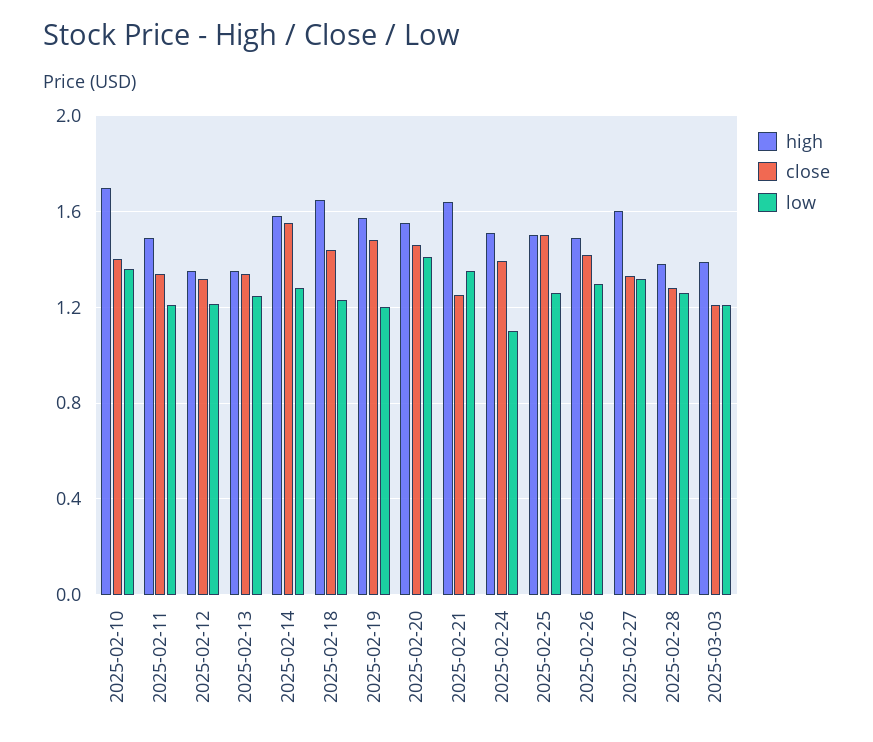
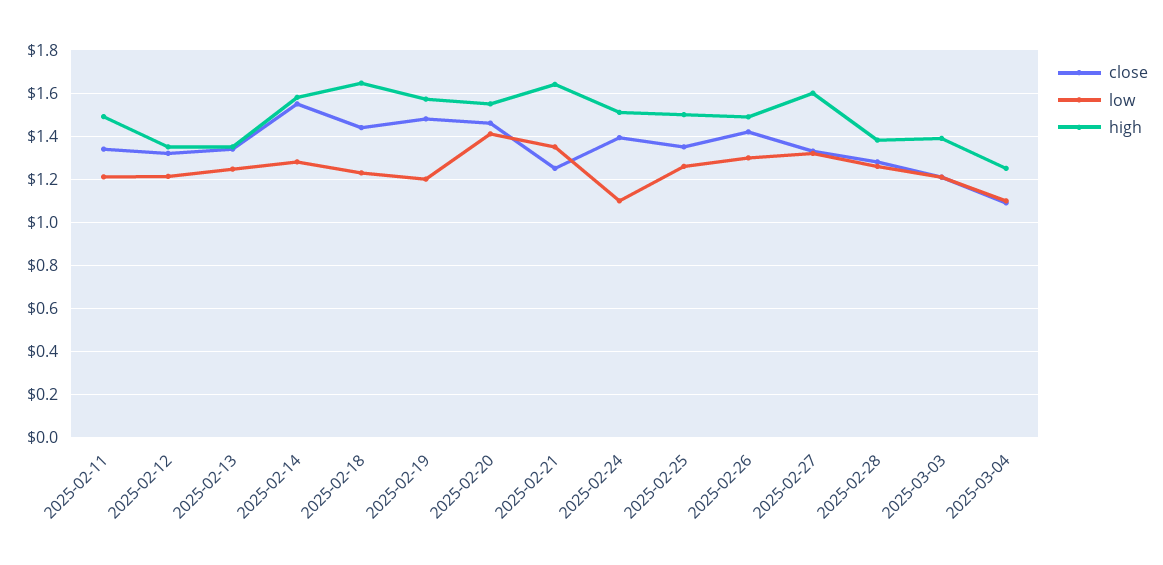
high, 2025-02-10: 1.7 -> none
close, 2025-02-10: 1.4 -> none
low, 2025-02-10: 1.35 -> none
close, 2025-02-25: 1.5 -> 1.35
close, 2025-03-04: none -> 1.1
low, 2025-03-04: none -> 1.1
high, 2025-03-04: none -> 1.25

